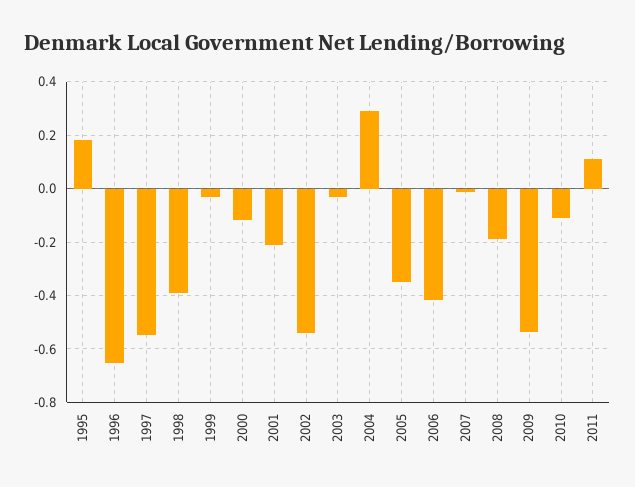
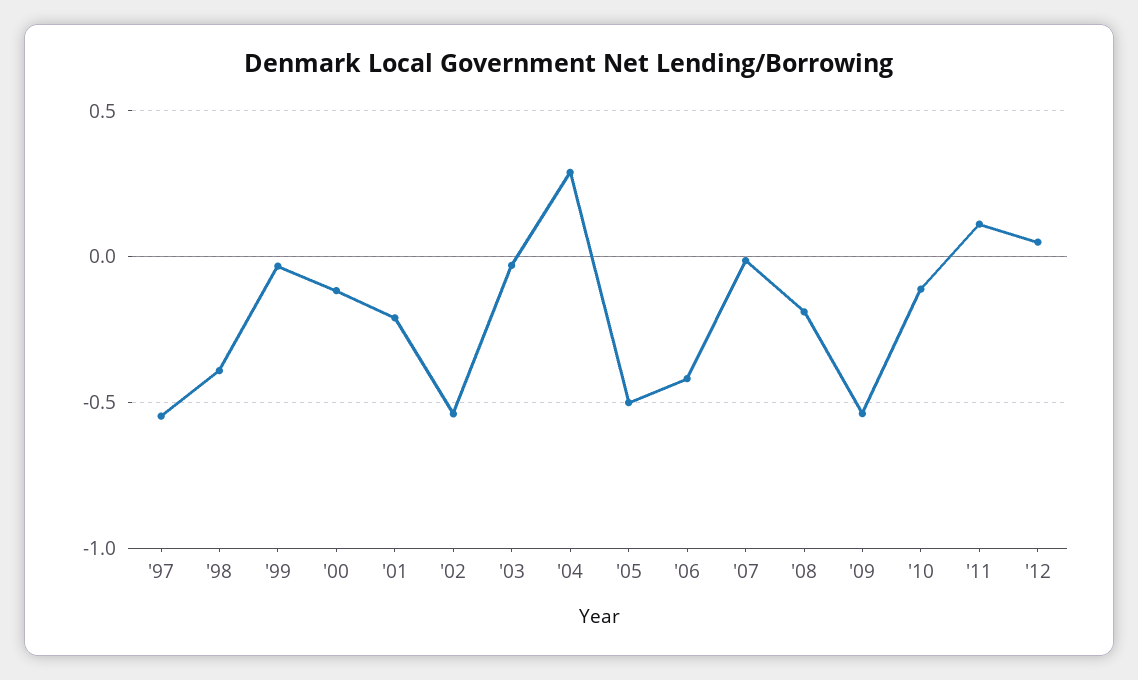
1995: 0.175 -> none
1996: -0.65 -> none
2005: -0.35 -> -0.5
'12: none -> 0.05

